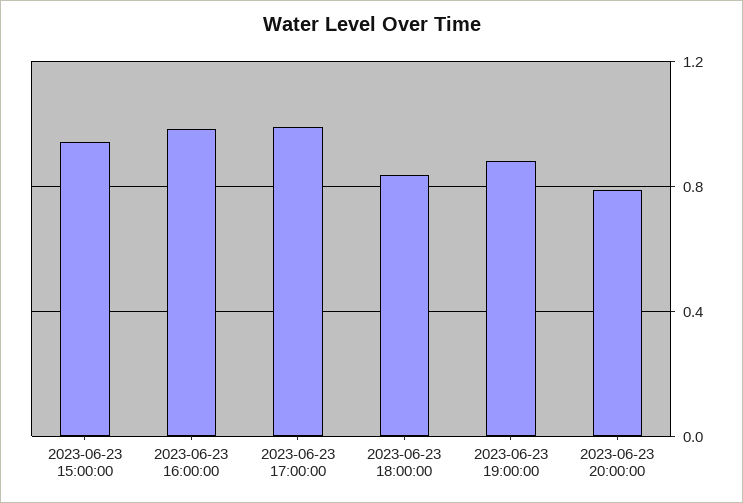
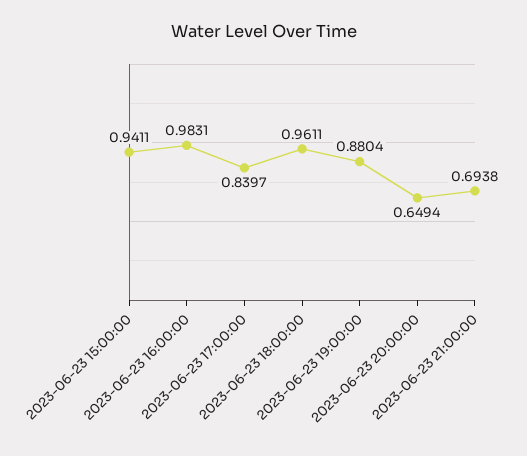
2023-06-23 17:00:00: 1 -> 0.8397
2023-06-23 18:00:00: 0.85 -> 0.9611
2023-06-23 20:00:00: 0.8 -> 0.6494
2023-06-23 21:00:00: none -> 0.6938

